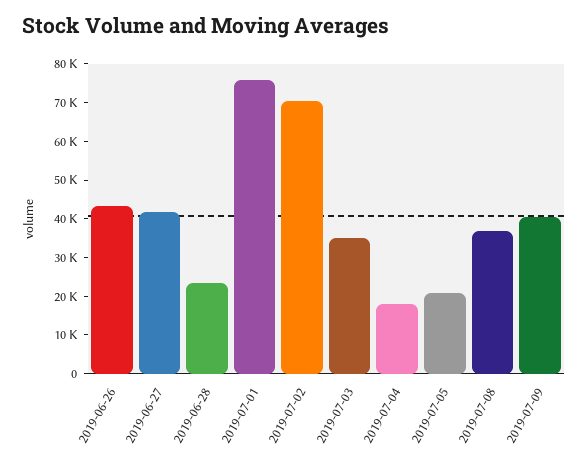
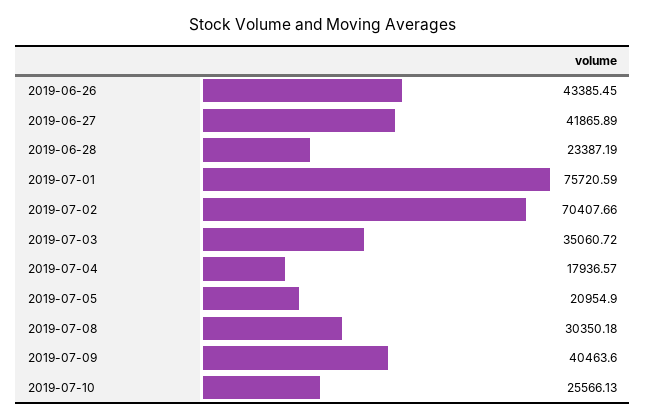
2019-07-08: 37500 -> 30350.18
2019-07-10: none -> 25566.13

